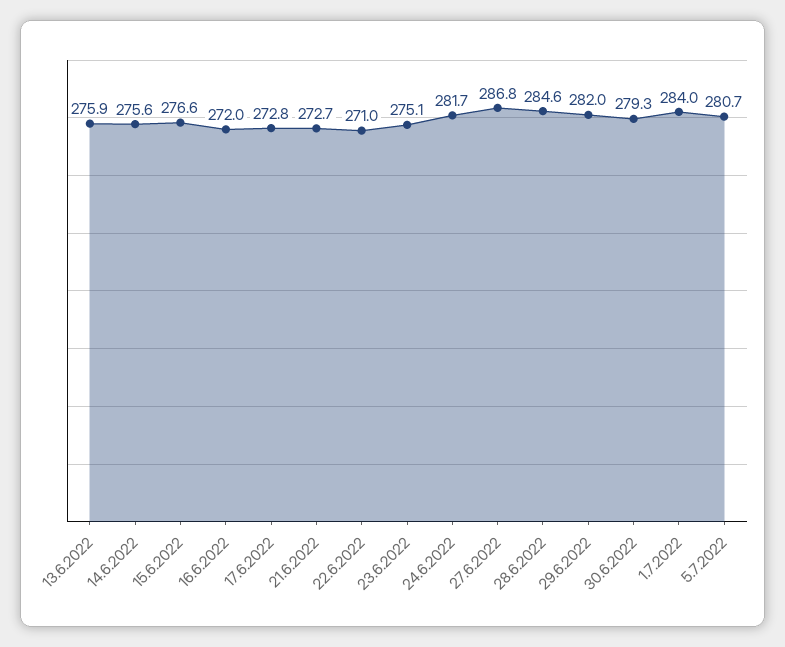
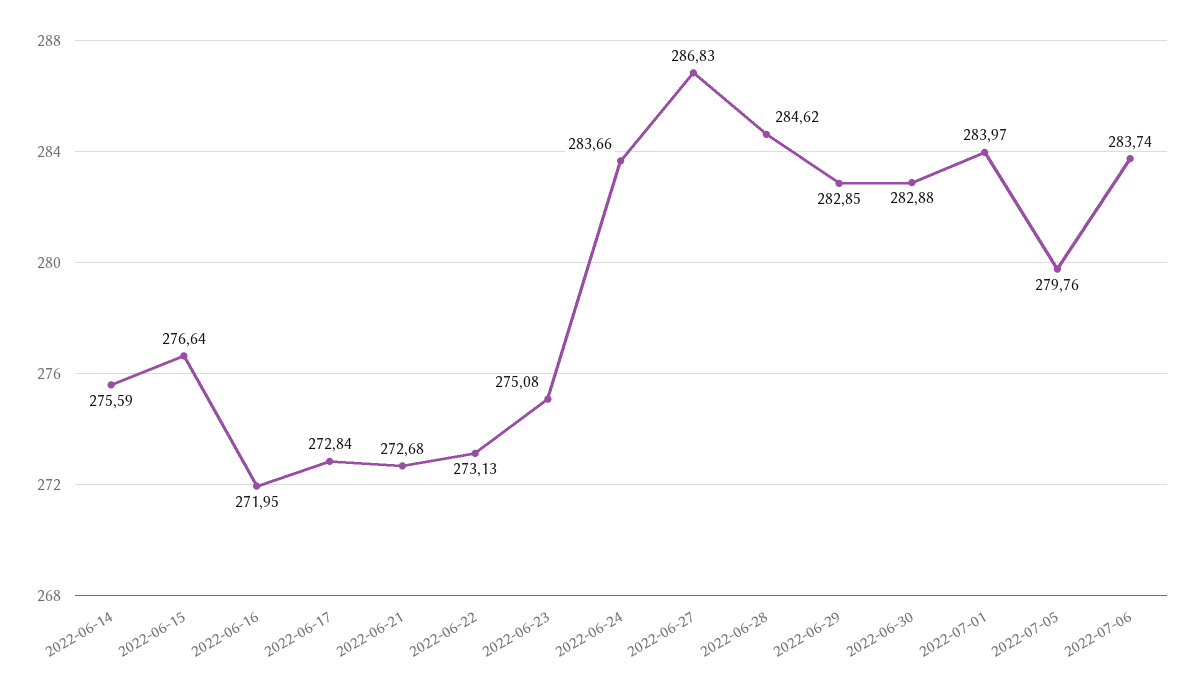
13.6.2022: 275.9 -> none
22.6.2022: 271 -> 273.13
24.6.2022: 281.7 -> 283.66
29.6.2022: 282 -> 282.85
30.6.2022: 279.3 -> 282.88
5.7.2022: 280.7 -> 279.76
2022-07-06: none -> 283.74

